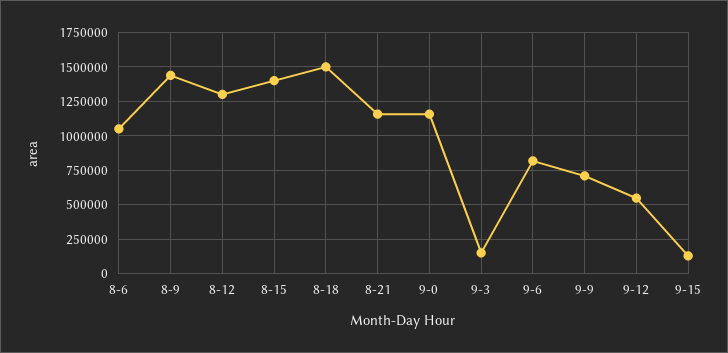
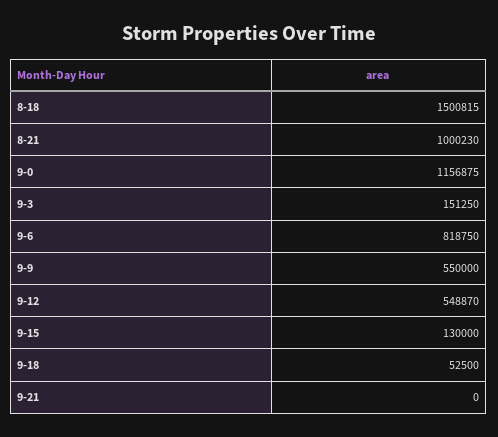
8-6: 1050000 -> none
8-9: 1450000 -> none
8-12: 1300000 -> none
8-15: 1400000 -> none
8-21: 1150000 -> 1000230
9-9: 700000 -> 550000
9-18: none -> 52500
9-21: none -> 0

